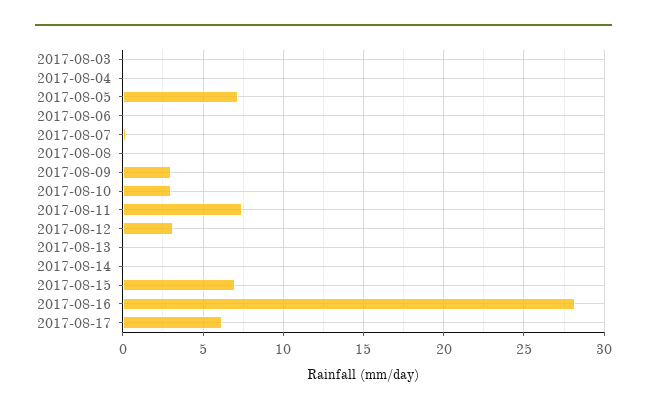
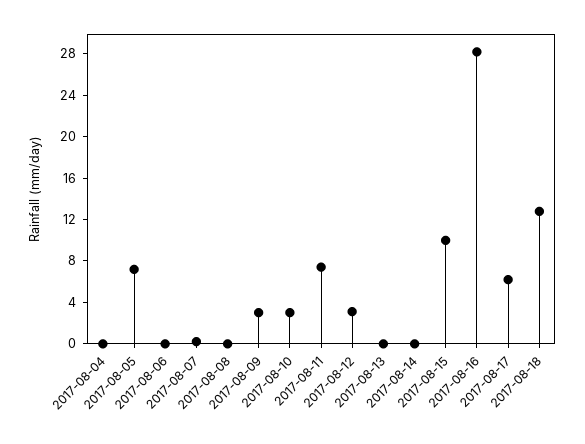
2017-08-03: 0 -> none
2017-08-15: 7 -> 10
2017-08-18: none -> 13

